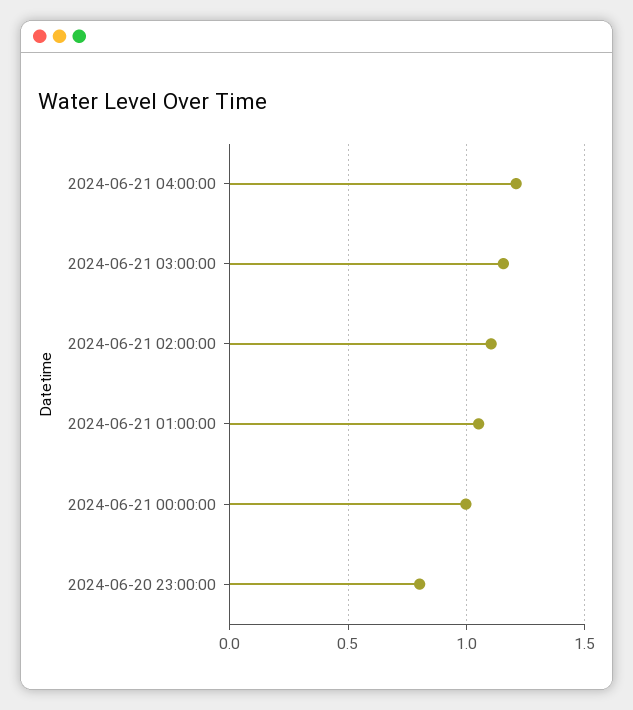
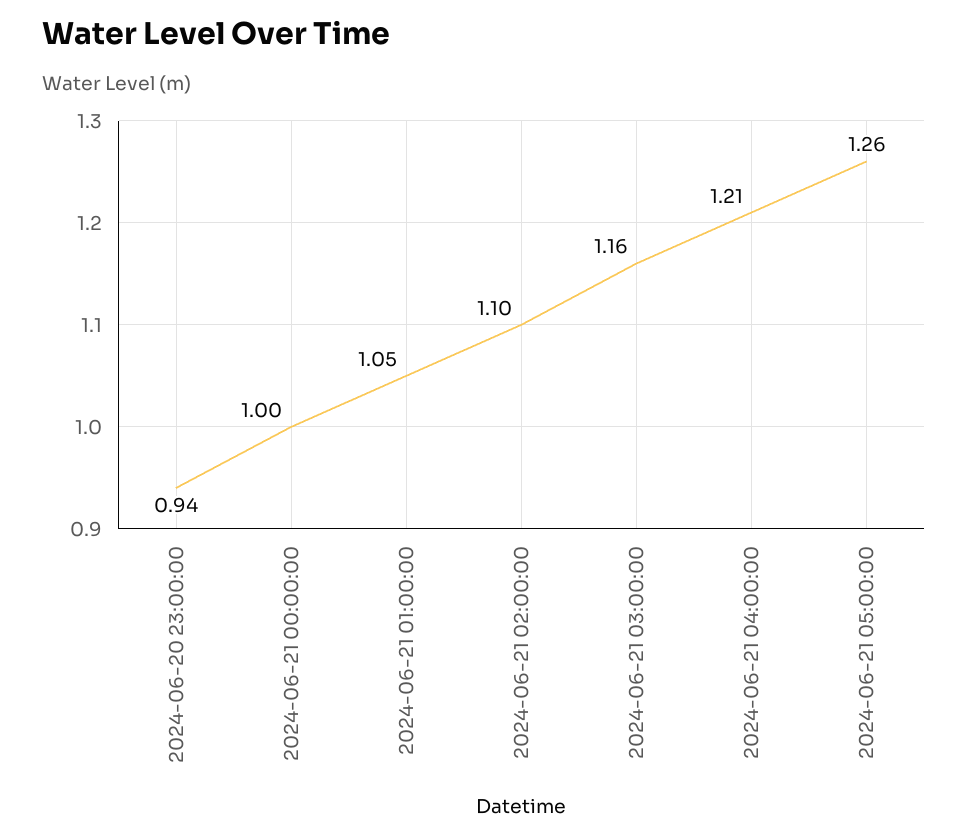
2024-06-20 23:00:00: 0.8 -> 0.94
2024-06-21 05:00:00: none -> 1.26

